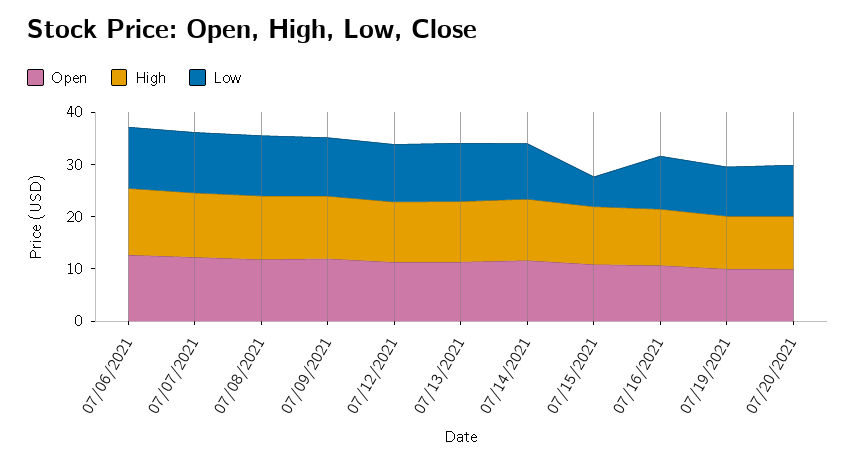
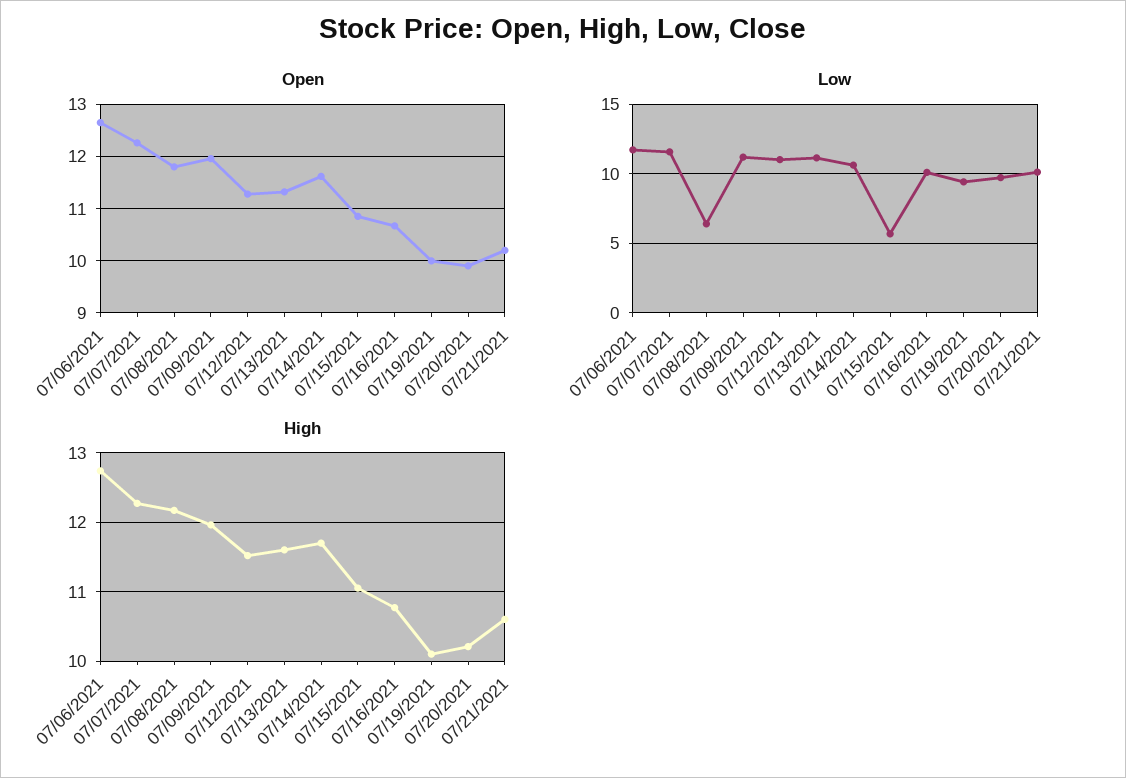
Low, 07/08/2021: 12 -> 6.5
Open, 07/21/2021: none -> 10.2
Low, 07/21/2021: none -> 10
High, 07/21/2021: none -> 10.6

